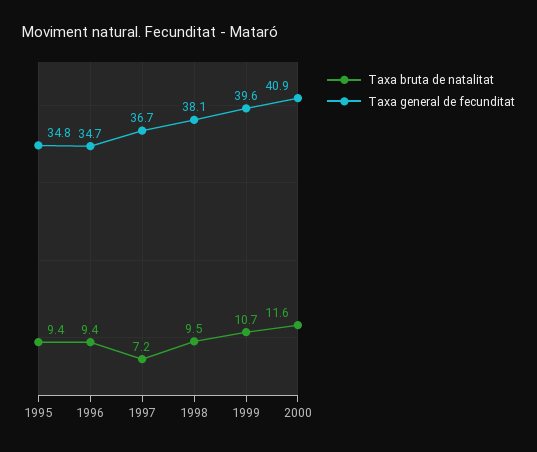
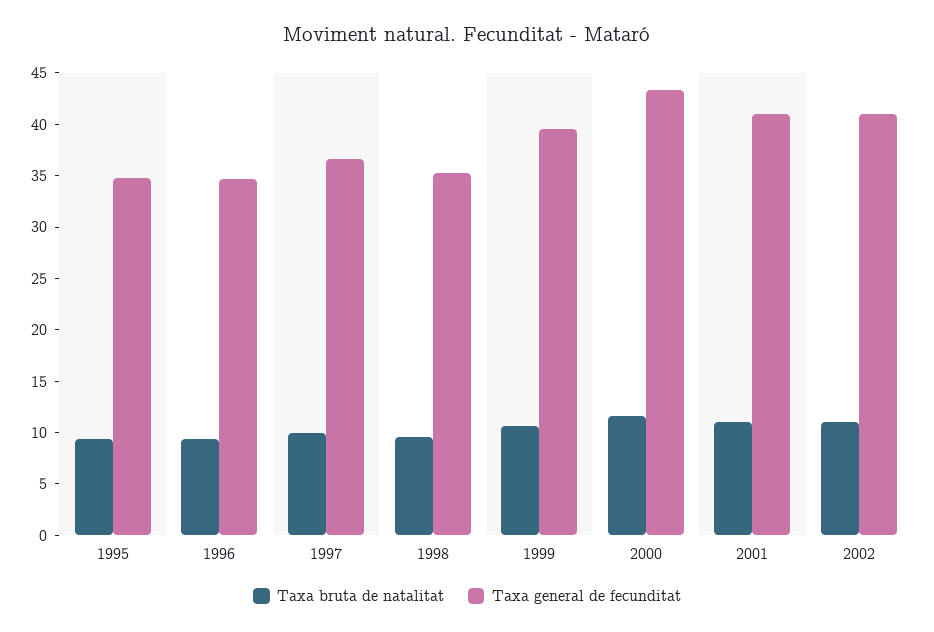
Taxa bruta de natalitat, 1997: 7.2 -> 10
Taxa general de fecunditat, 1998: 38.1 -> 35
Taxa general de fecunditat, 2000: 40.9 -> 43
Taxa bruta de natalitat, 2001: none -> 11
Taxa general de fecunditat, 2001: none -> 41
Taxa bruta de natalitat, 2002: none -> 11
Taxa general de fecunditat, 2002: none -> 41

